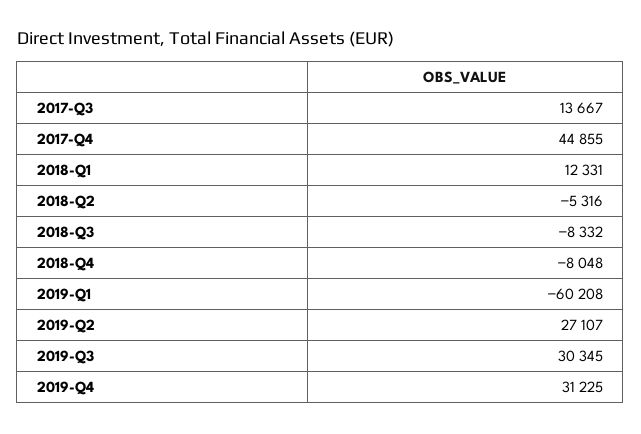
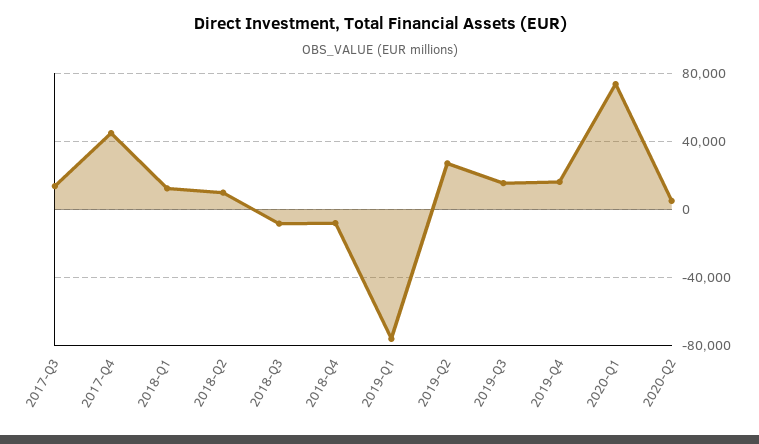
2018-Q2: -5316 -> 10000
2019-Q1: -60208 -> -75000
2019-Q3: 30345 -> 15000
2019-Q4: 31225 -> 15000
2020-Q1: none -> 75000
2020-Q2: none -> 5000

